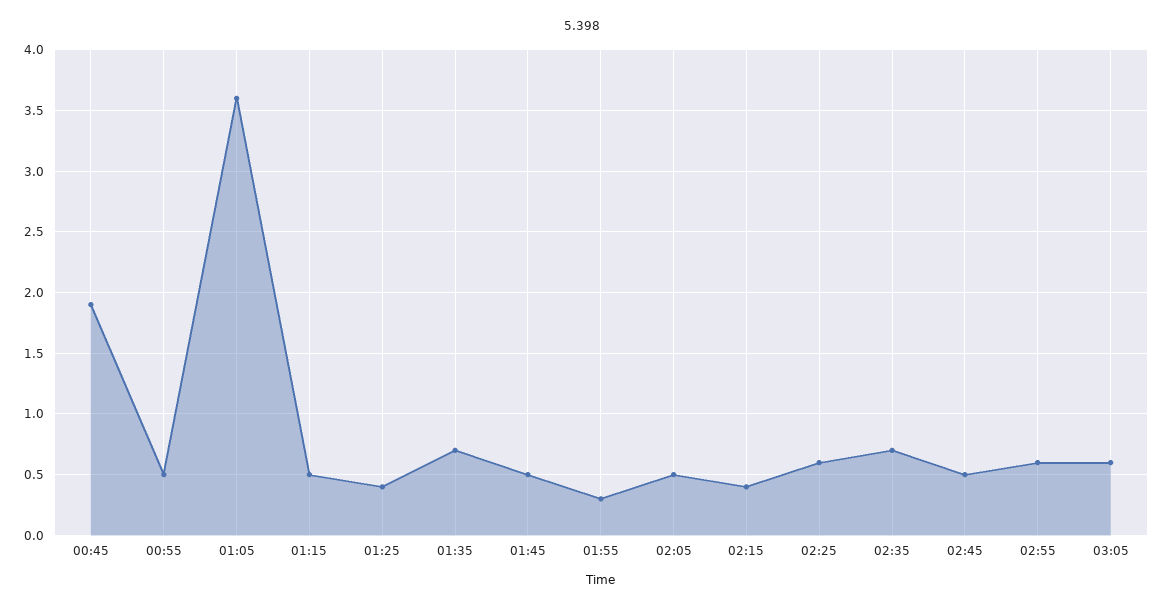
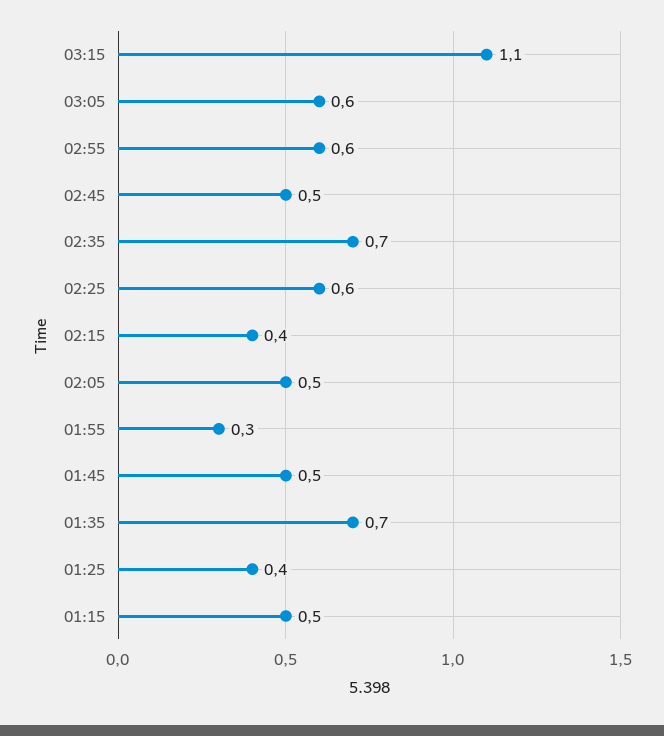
00:45: 1.9 -> none
00:55: 0.5 -> none
01:05: 3.6 -> none
03:15: none -> 1.1

